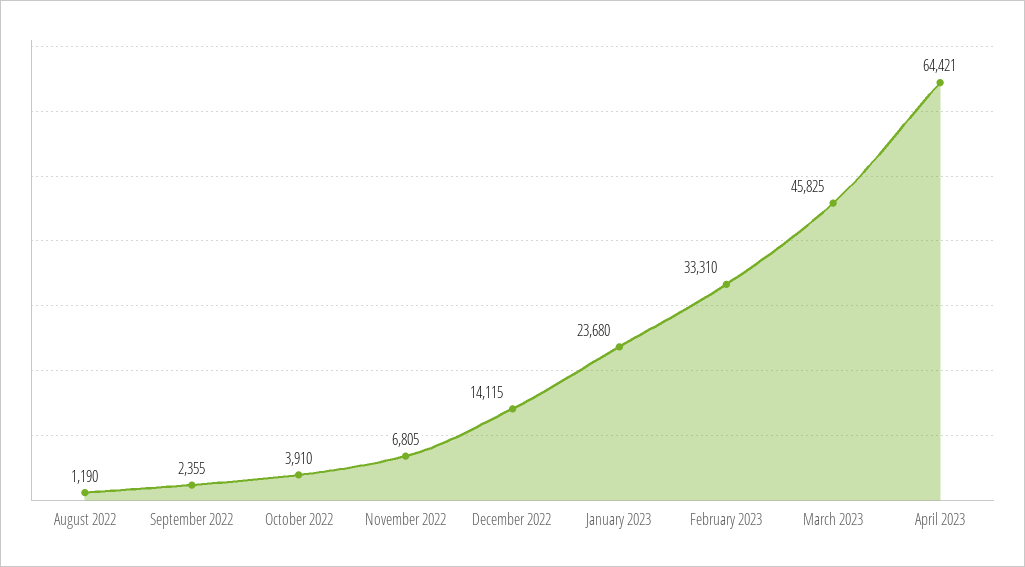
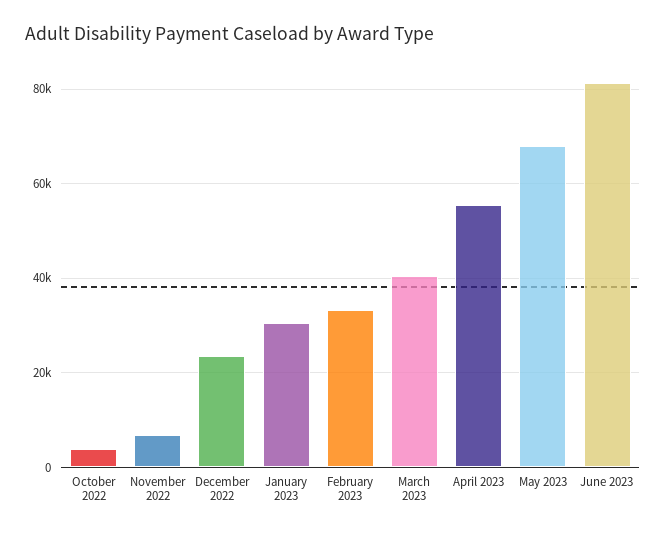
August 2022: 1190 -> none
September 2022: 2355 -> none
December 2022: 14115 -> 24000
January 2023: 23680 -> 30000
March 2023: 45825 -> 40000
April 2023: 64421 -> 56000
May 2023: none -> 68000
June 2023: none -> 82000

